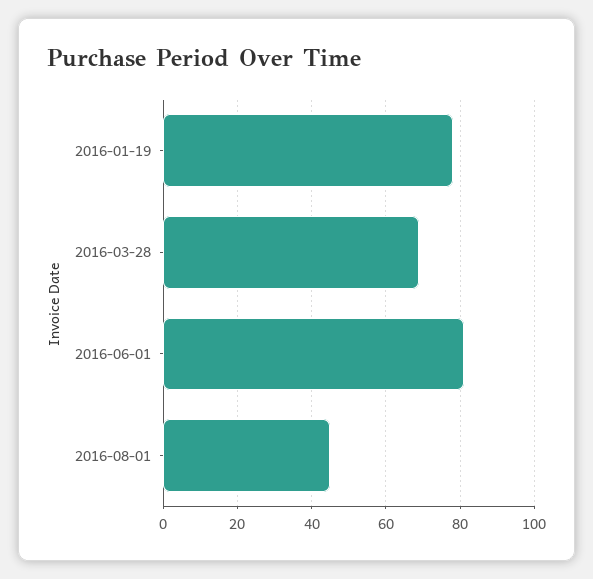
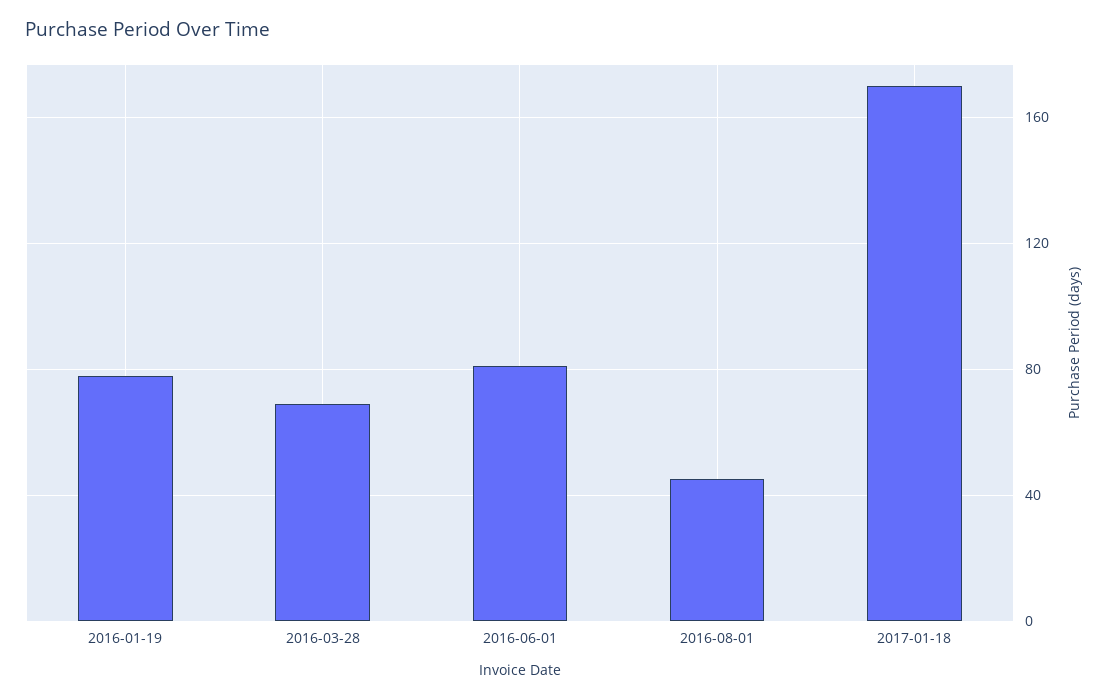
2017-01-18: none -> 170

